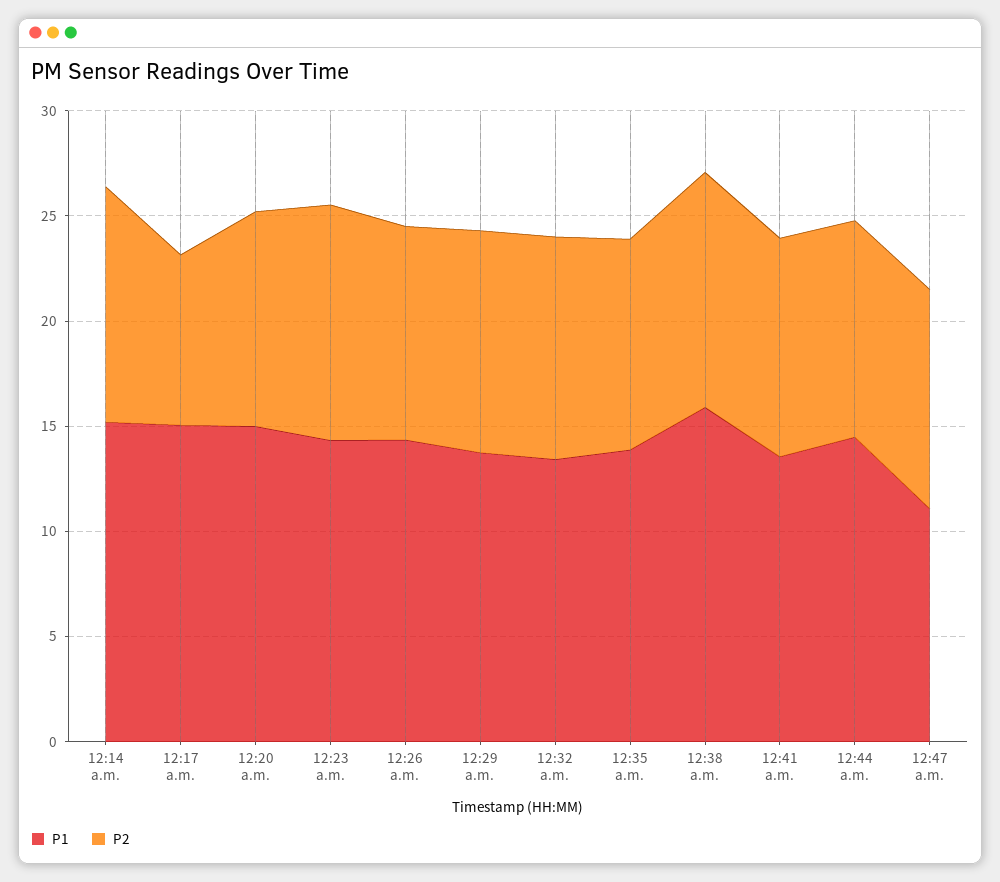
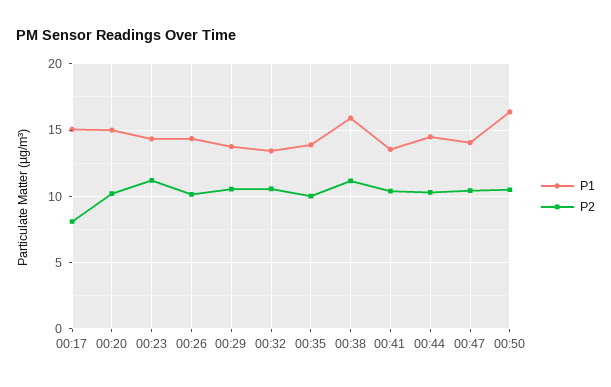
P1, 12:14 a.m.: 15 -> none
P2, 12:14 a.m.: 11 -> none
P1, 12:47 a.m.: 11 -> 14
P1, 00:50: none -> 16.5
P2, 00:50: none -> 10.5

